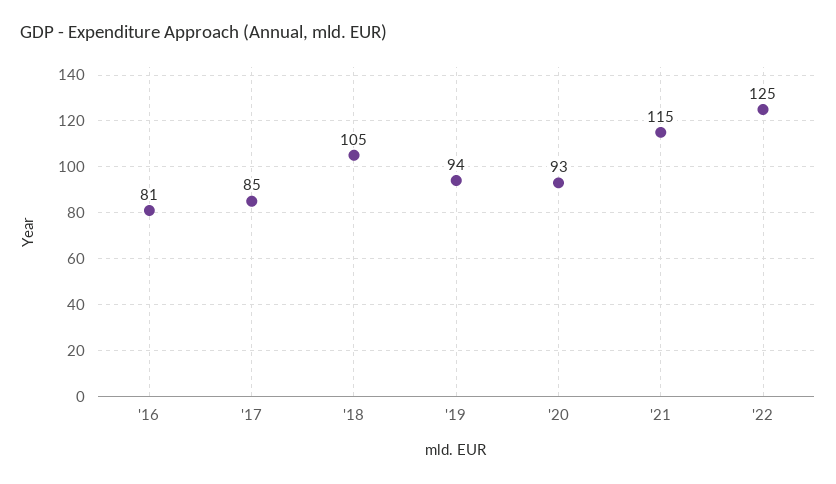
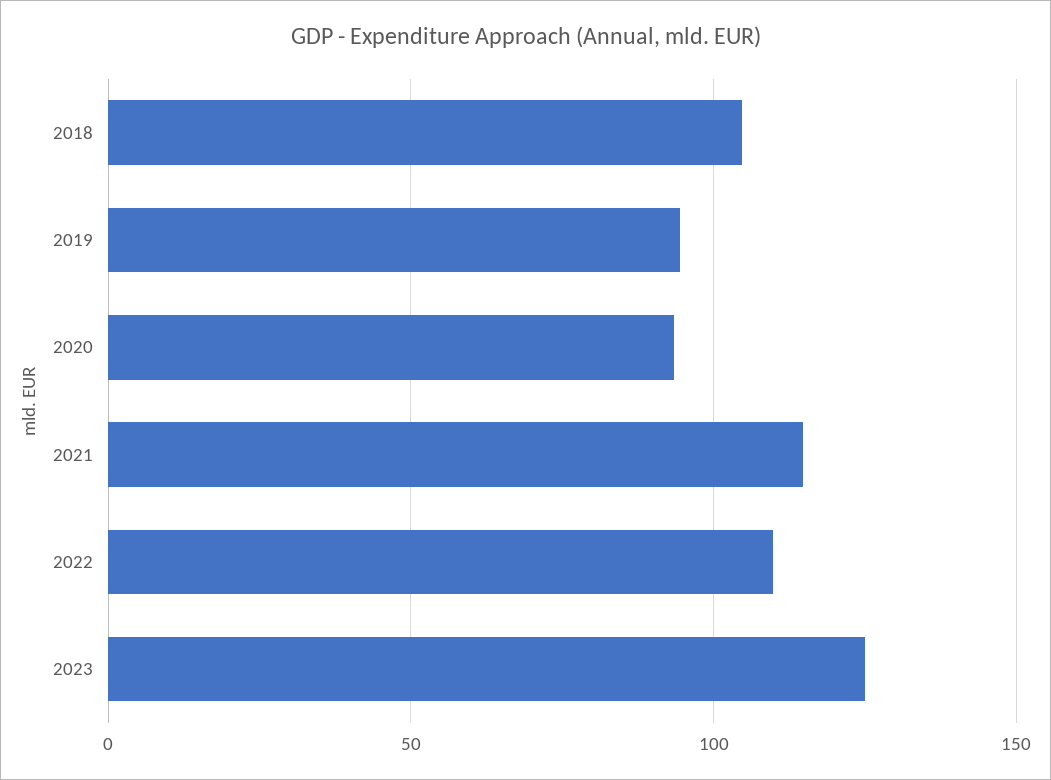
'16: 81 -> none
'17: 85 -> none
'22: 125 -> 110
2023: none -> 125

